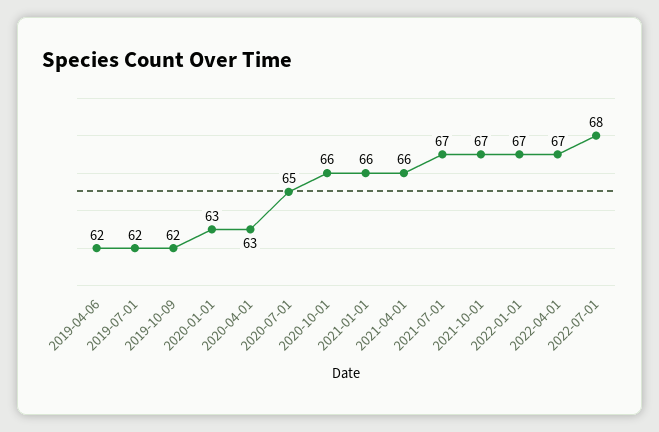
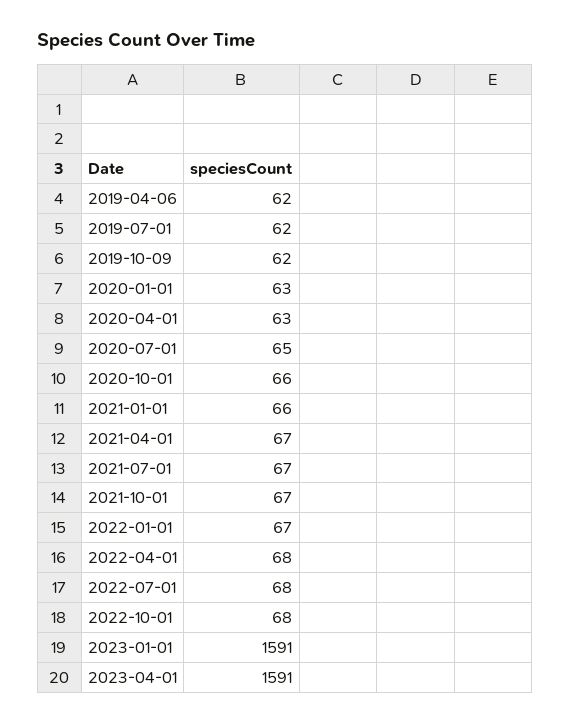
2021-04-01: 66 -> 67
2022-04-01: 67 -> 68
2022-10-01: none -> 68
2023-01-01: none -> 1591
2023-04-01: none -> 1591

